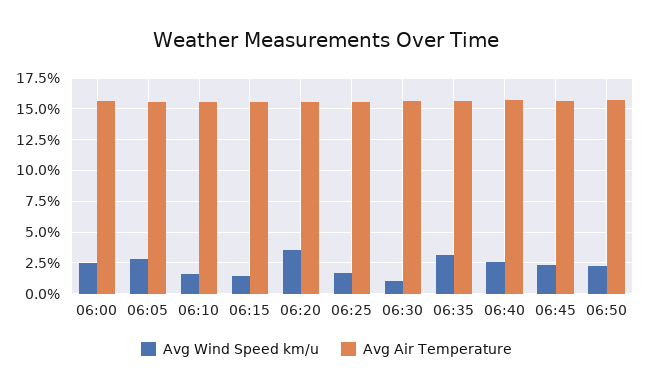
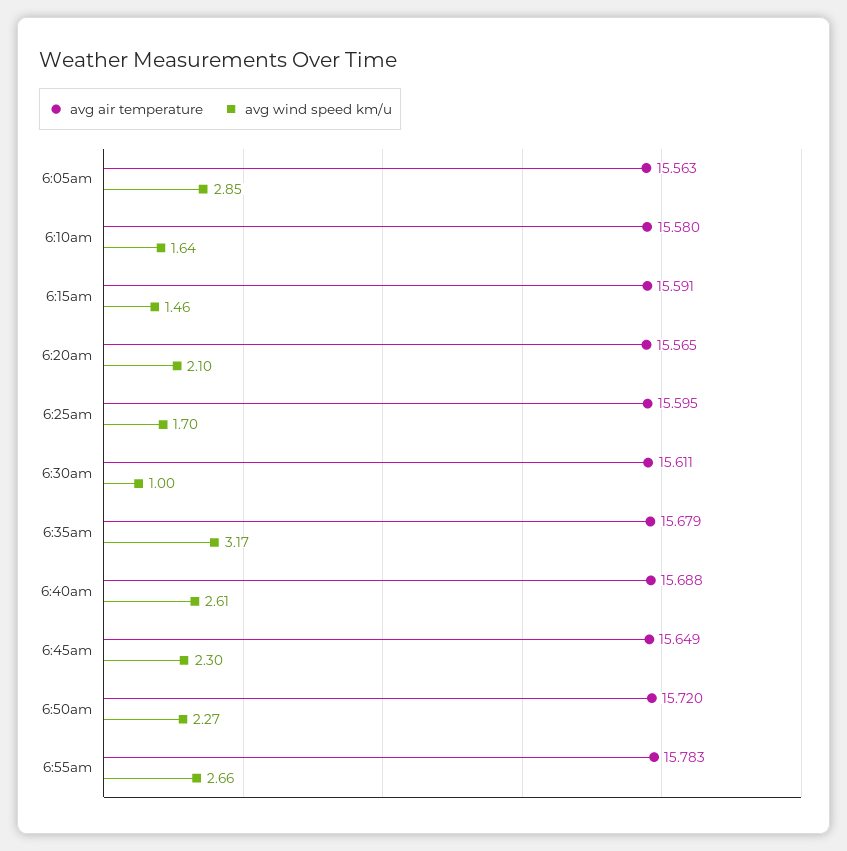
Avg Wind Speed km/u, 06:00: 2.5 -> none
Avg Air Temperature, 06:00: 15.5 -> none
Avg Wind Speed km/u, 06:20: 3.5 -> 2.1
Avg Air Temperature, 6:55am: none -> 15.783
Avg Wind Speed km/u, 6:55am: none -> 2.66

